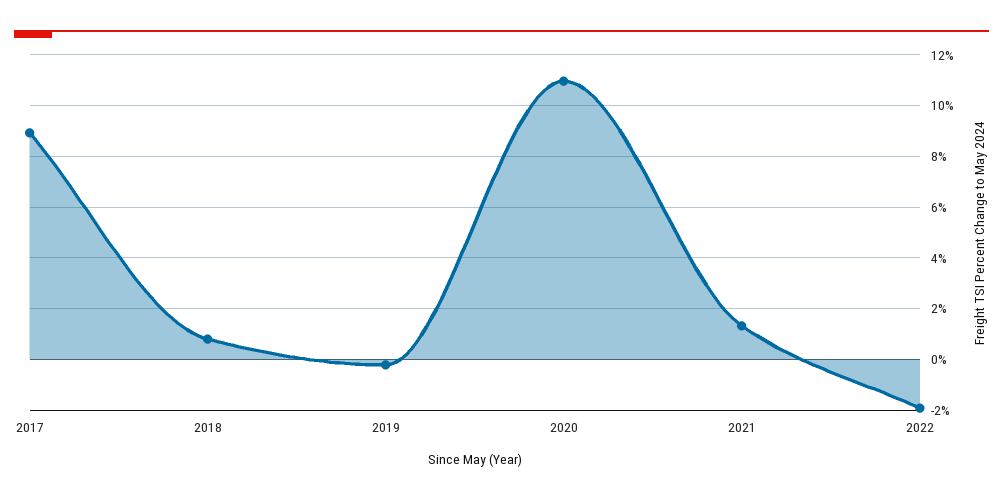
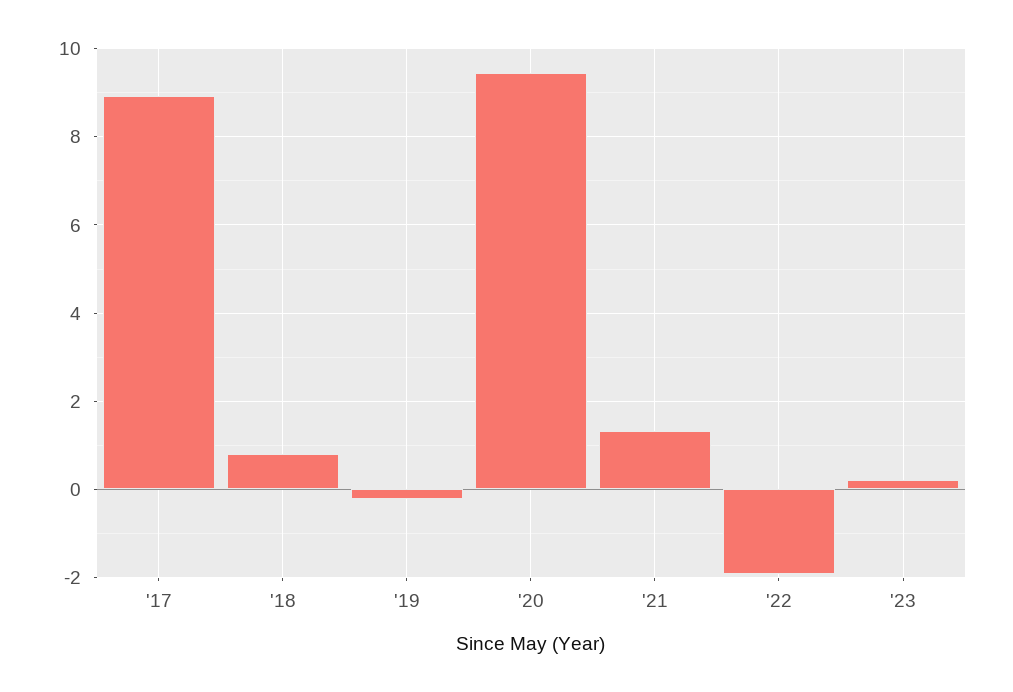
2020: 11 -> 9.4
'23: none -> 0.2

